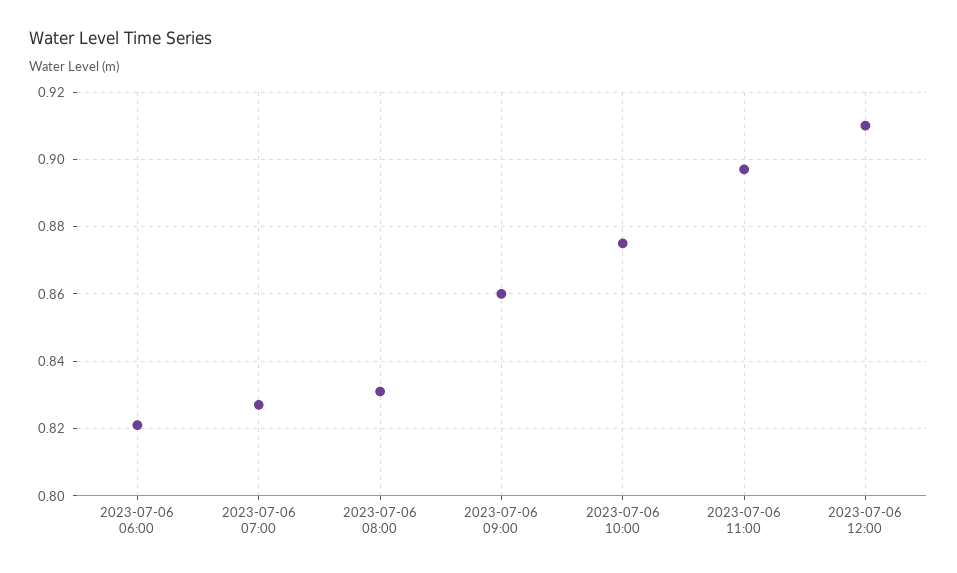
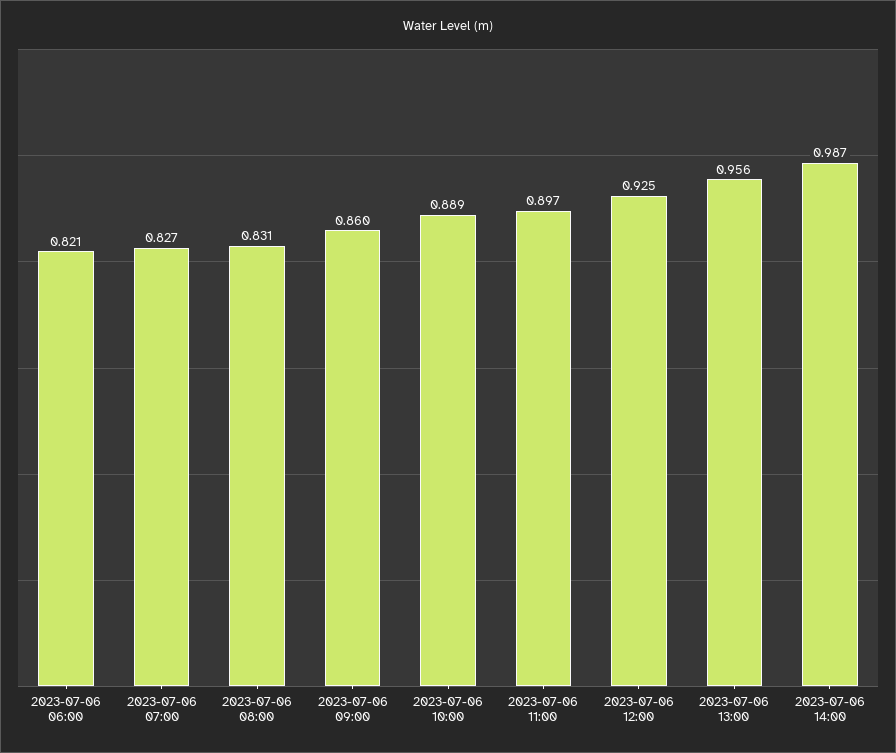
2023-07-06 10:00: 0.875 -> 0.889
2023-07-06 12:00: 0.91 -> 0.925
2023-07-06 13:00: none -> 0.956
2023-07-06 14:00: none -> 0.987

